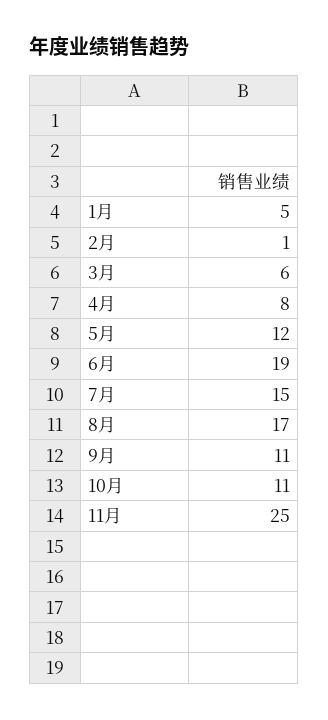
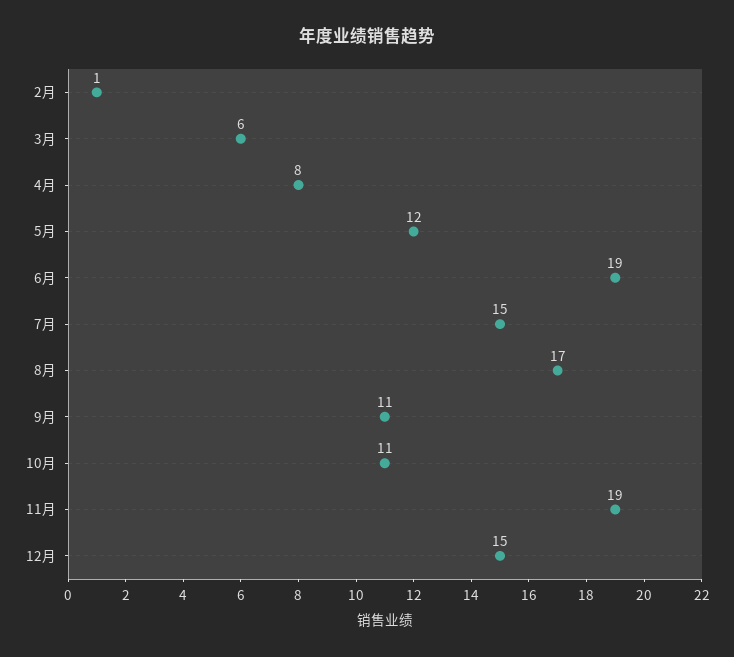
1月: 5 -> none
11月: 25 -> 19
12月: none -> 15

